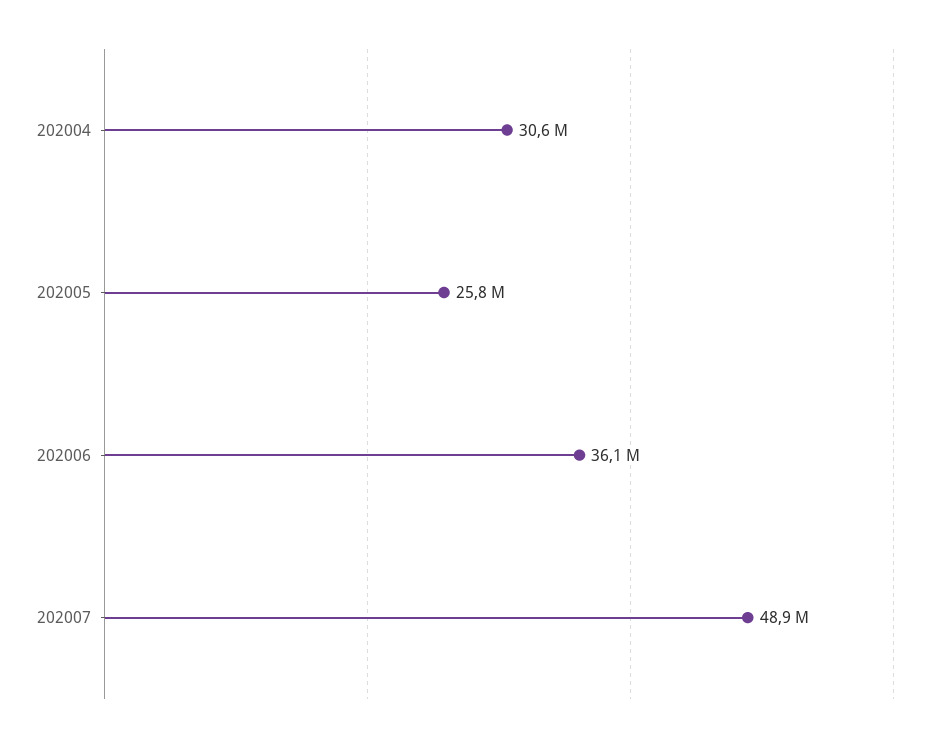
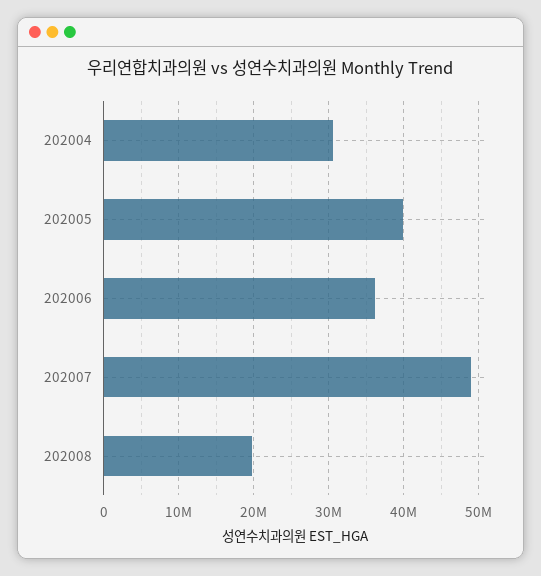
202005: 25800000 -> 40000000
202008: none -> 20000000

